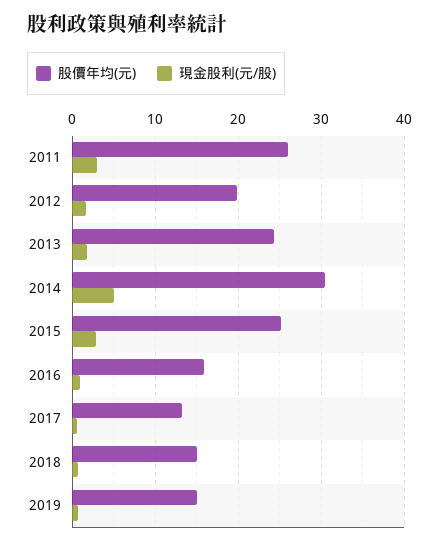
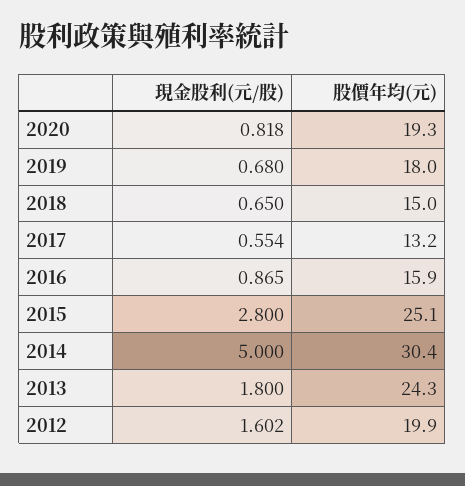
股價年均(元), 2011: 26 -> none
現金股利(元/股), 2011: 3 -> none
股價年均(元), 2019: 15 -> 18
現金股利(元/股), 2020: none -> 0.818
股價年均(元), 2020: none -> 19.3

